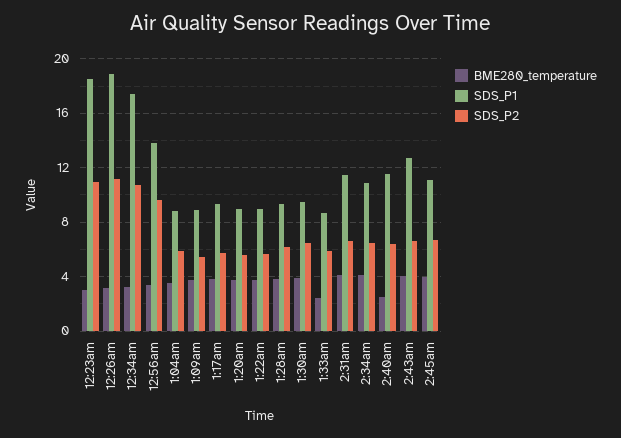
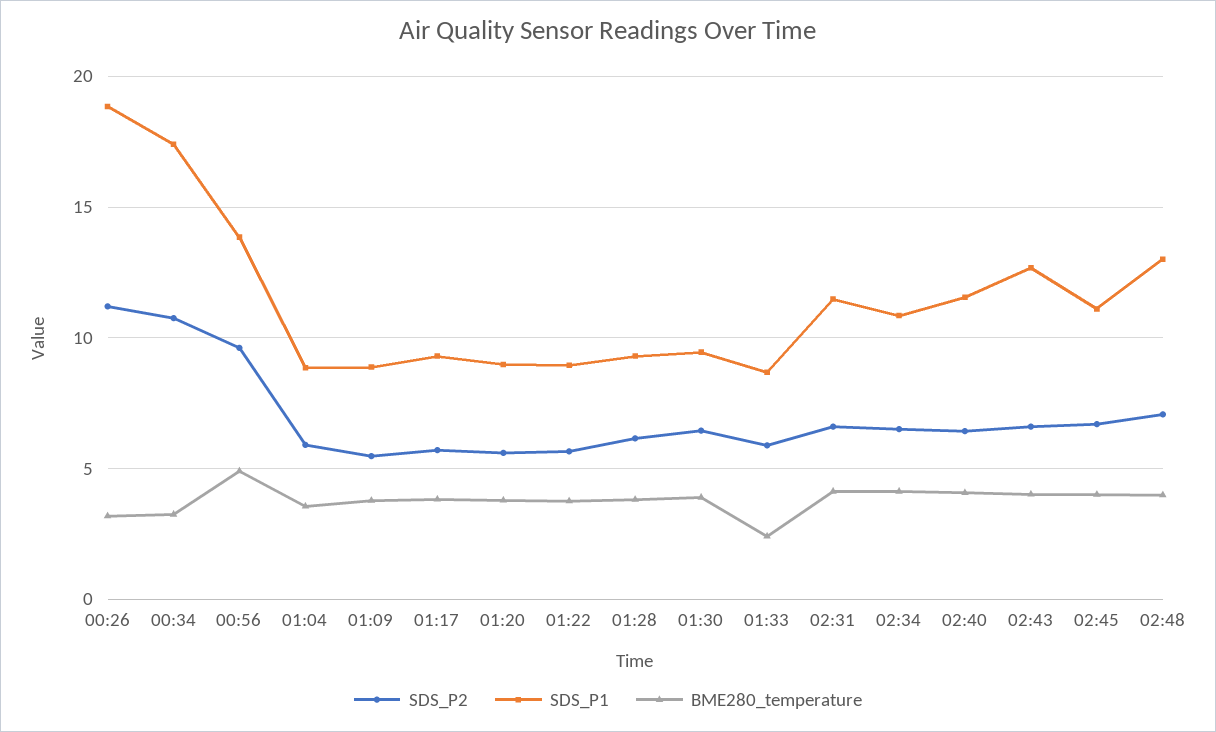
BME280_temperature, 12:23am: 3 -> none
SDS_P1, 12:23am: 18.5 -> none
SDS_P2, 12:23am: 11 -> none
BME280_temperature, 12:56am: 3.5 -> 5
BME280_temperature, 2:40am: 2.5 -> 4
SDS_P2, 02:48: none -> 7
SDS_P1, 02:48: none -> 13
BME280_temperature, 02:48: none -> 4

